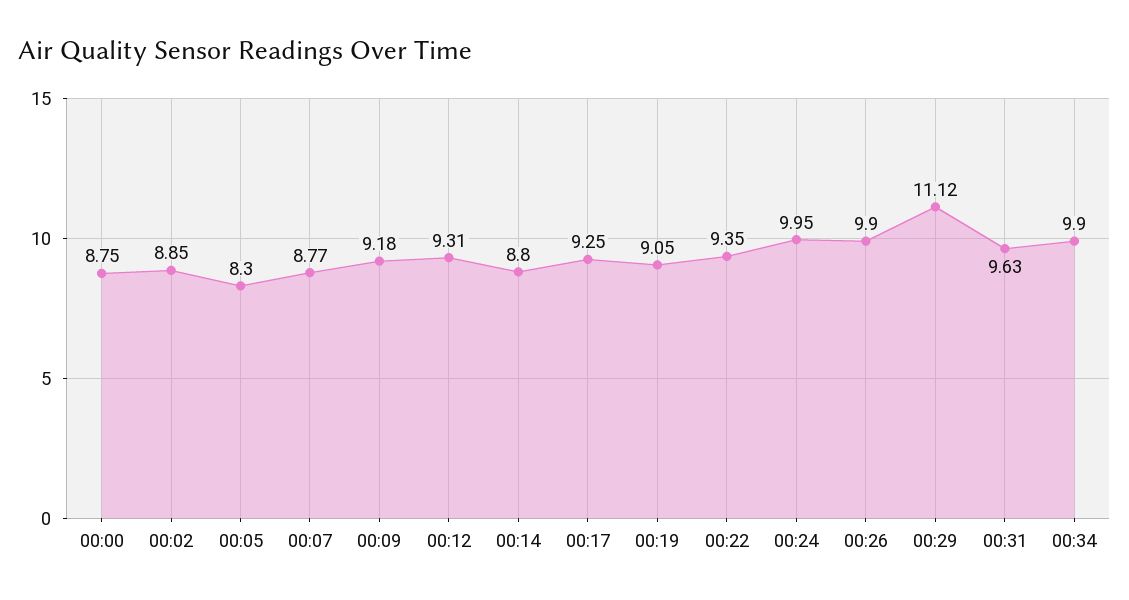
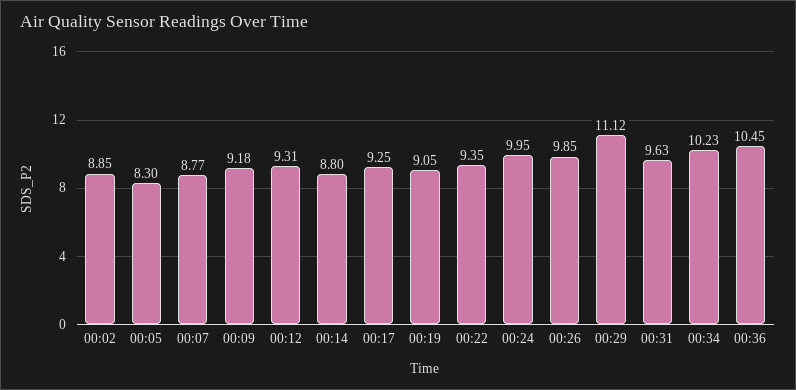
00:00: 8.75 -> none
00:26: 9.9 -> 9.85
00:34: 9.9 -> 10.23
00:36: none -> 10.45

